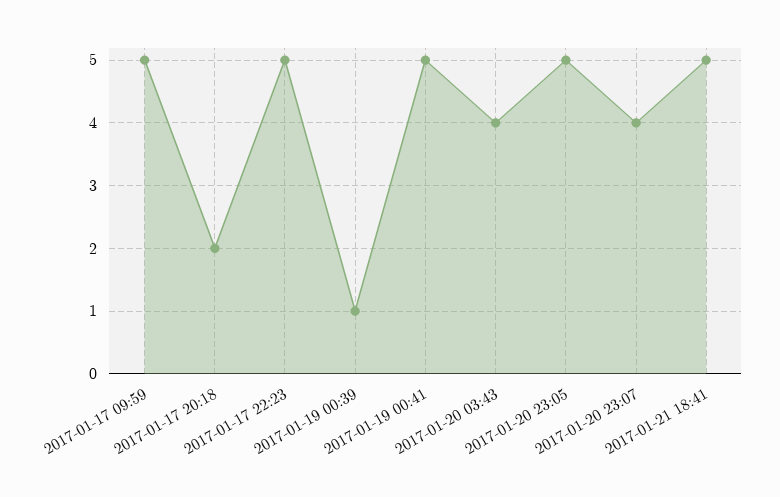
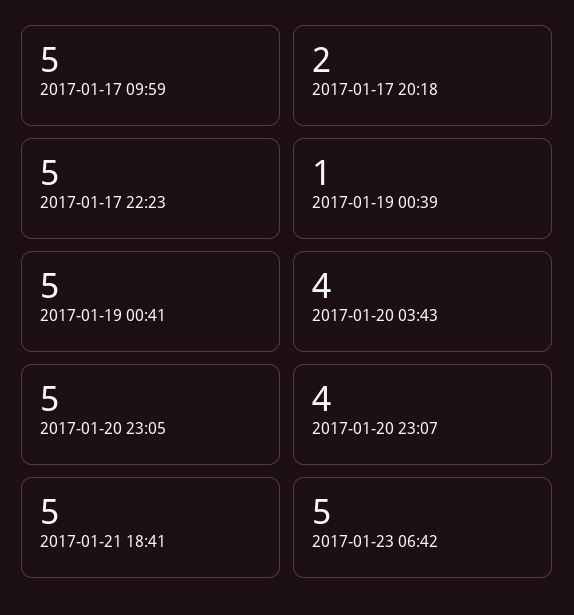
2017-01-23 06:42: none -> 5

